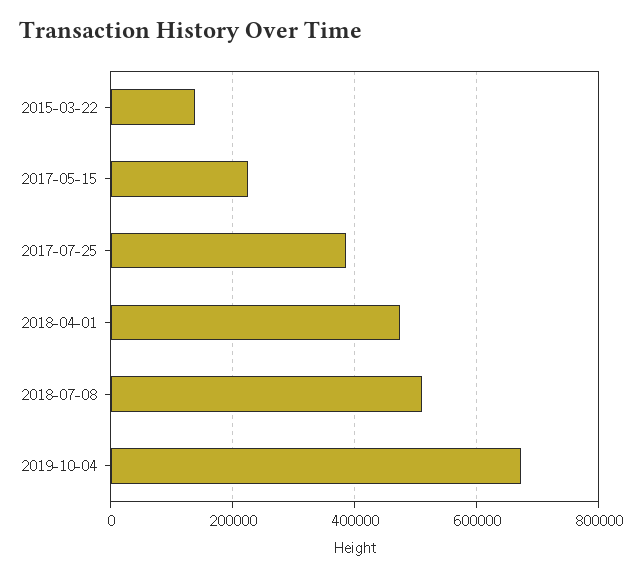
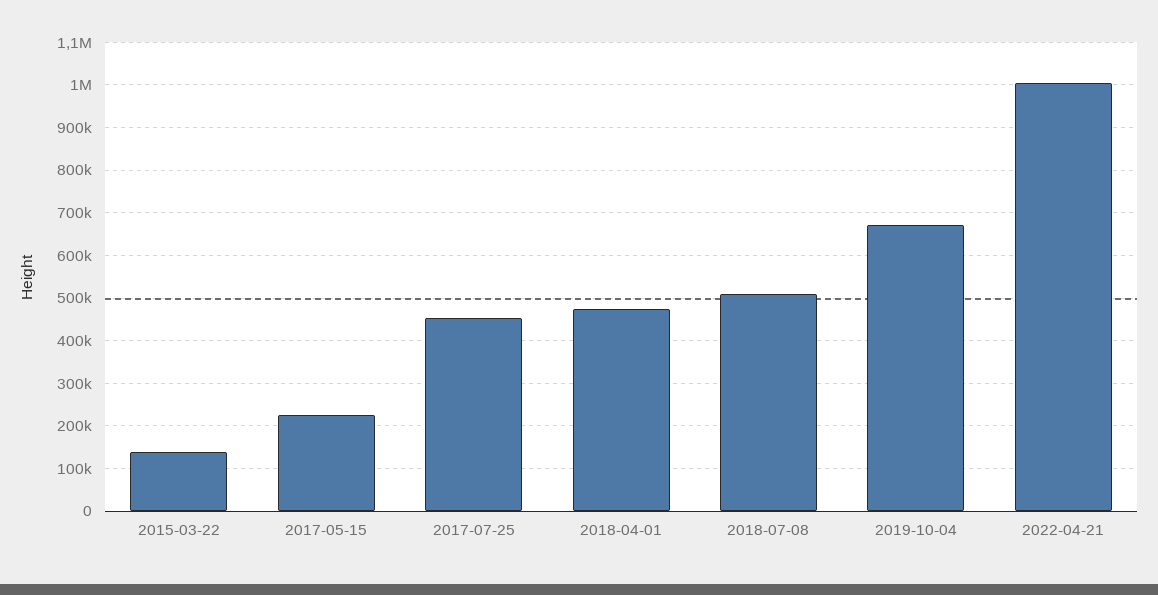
2017-07-25: 380000 -> 460000
2022-04-21: none -> 1000000

